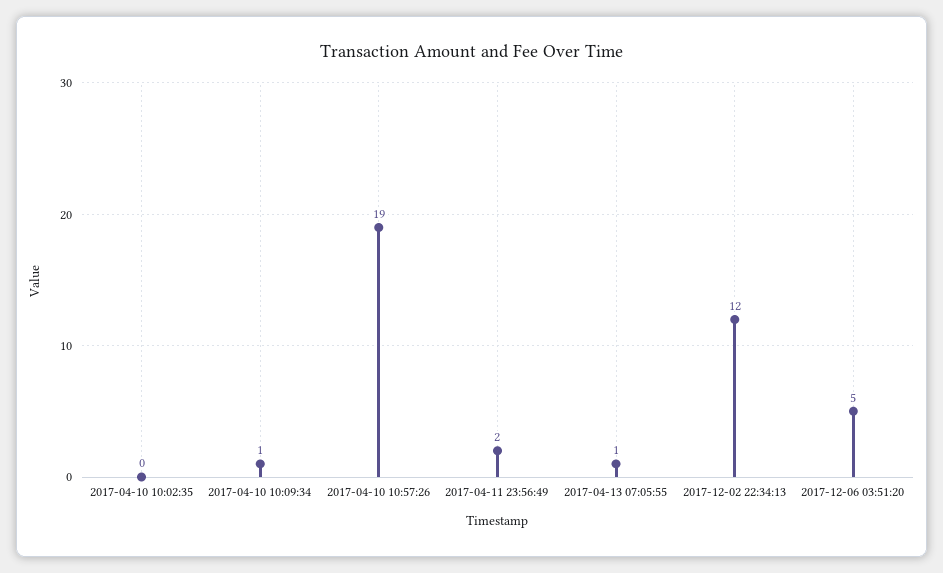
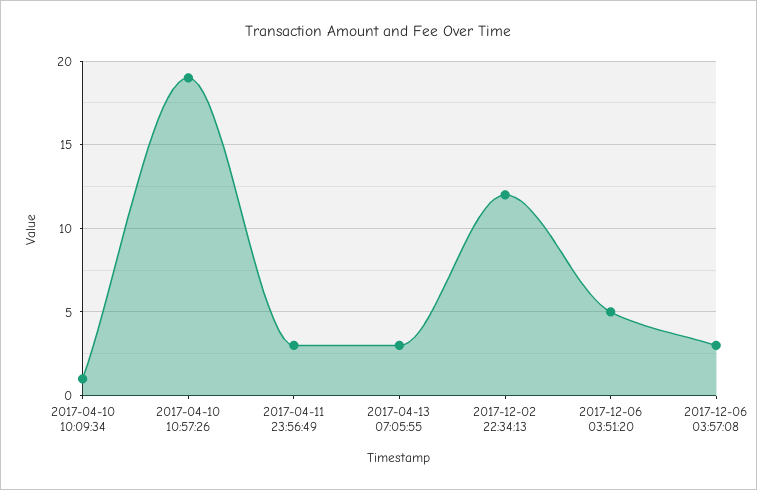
2017-04-10 10:02:35: 0 -> none
2017-04-11 23:56:49: 2 -> 3
2017-04-13 07:05:55: 1 -> 3
2017-12-06 03:57:08: none -> 3

